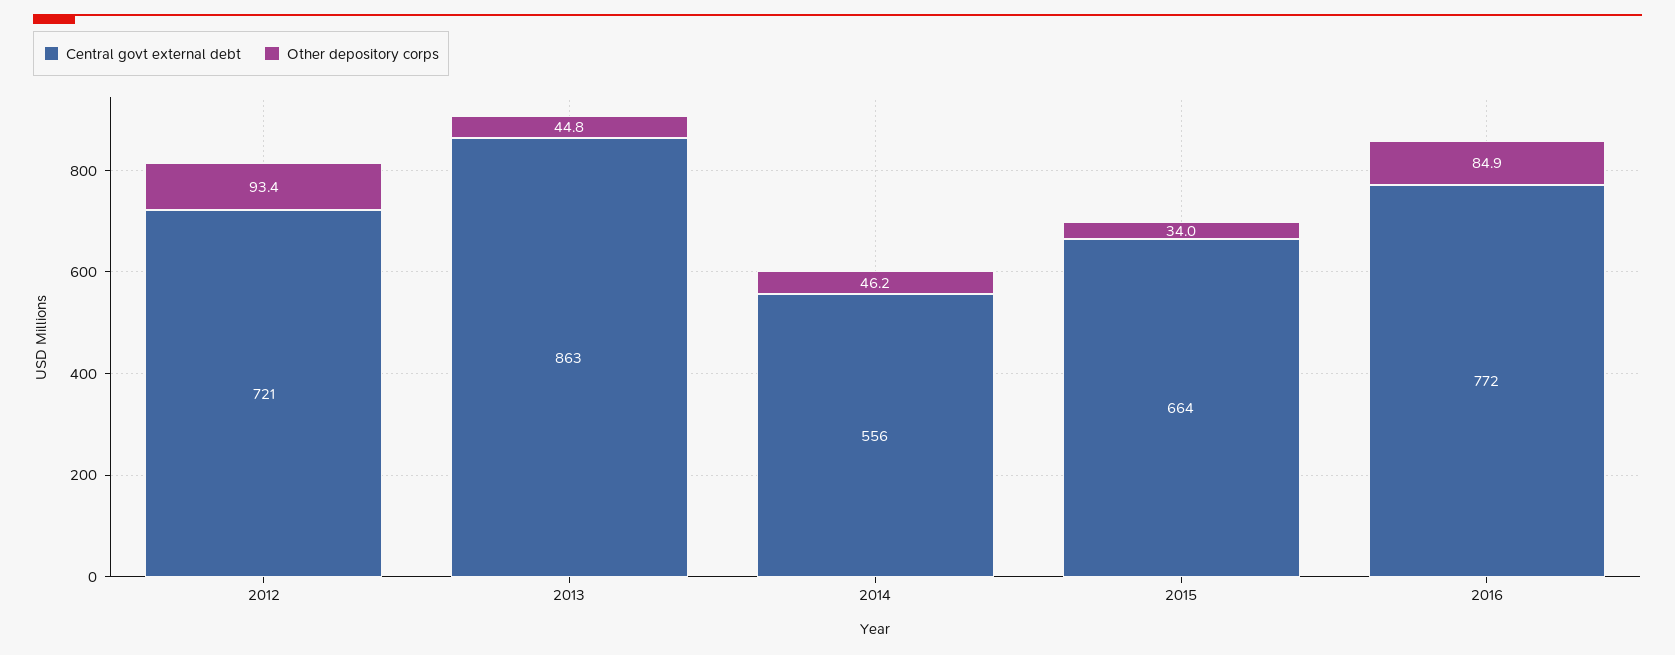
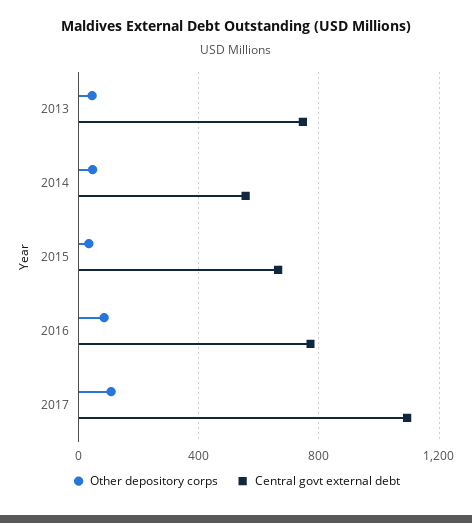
Central govt external debt, 2012: 721 -> none
Other depository corps, 2012: 93.4 -> none
Central govt external debt, 2013: 863 -> 750
Other depository corps, 2017: none -> 100
Central govt external debt, 2017: none -> 1100

